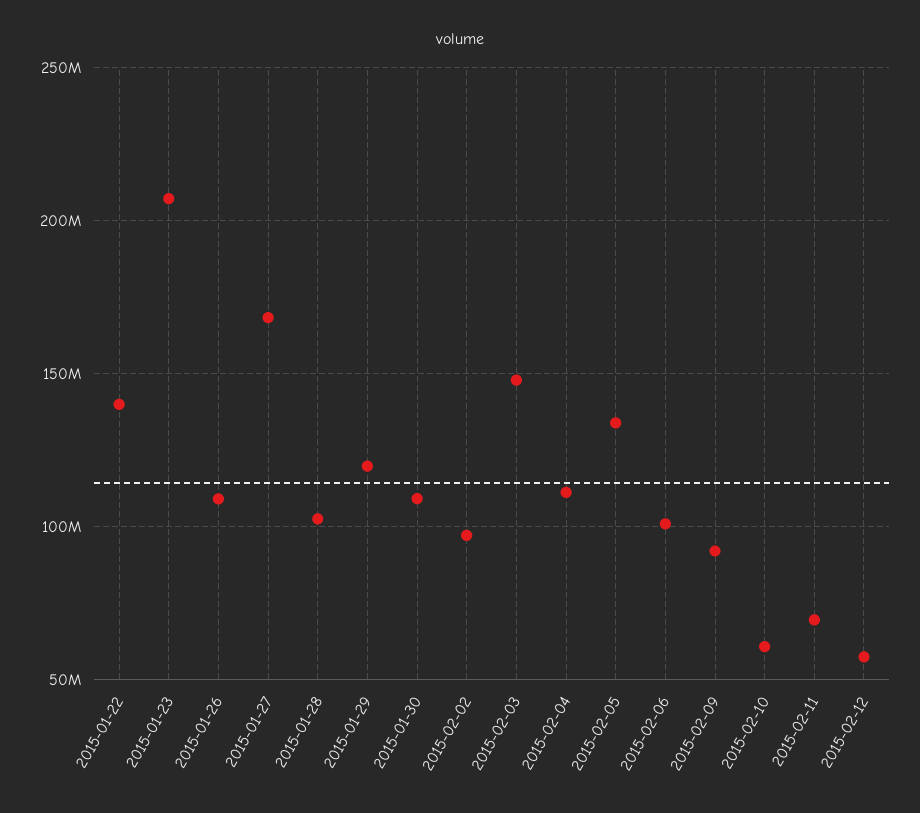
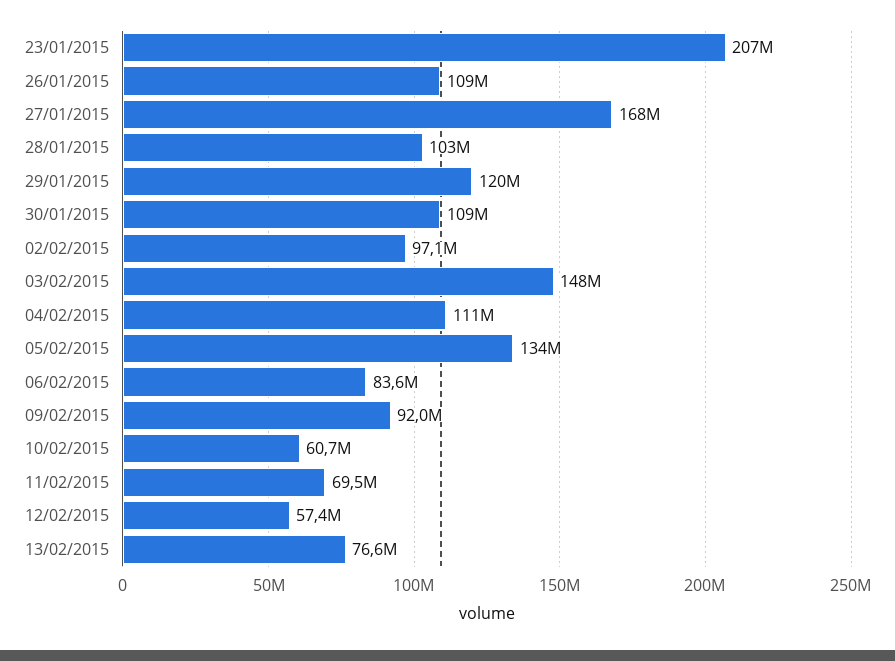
2015-01-22: 140000000 -> none
2015-02-06: 100000000 -> 83600000
13/02/2015: none -> 76600000

